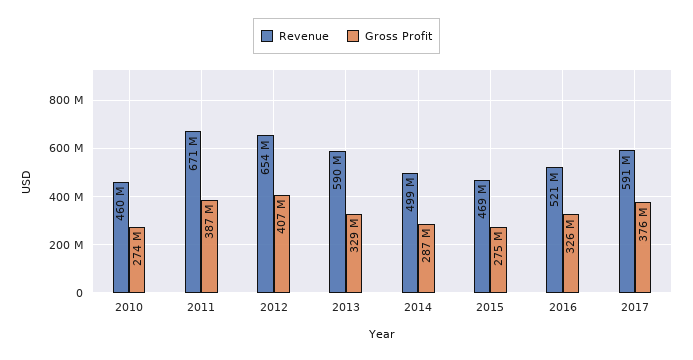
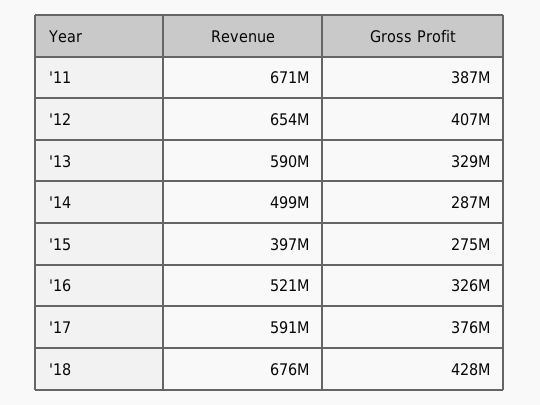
Revenue, 2010: 460000000 -> none
Gross Profit, 2010: 274000000 -> none
Revenue, 2015: 469000000 -> 397000000
Revenue, '18: none -> 676000000
Gross Profit, '18: none -> 428000000

